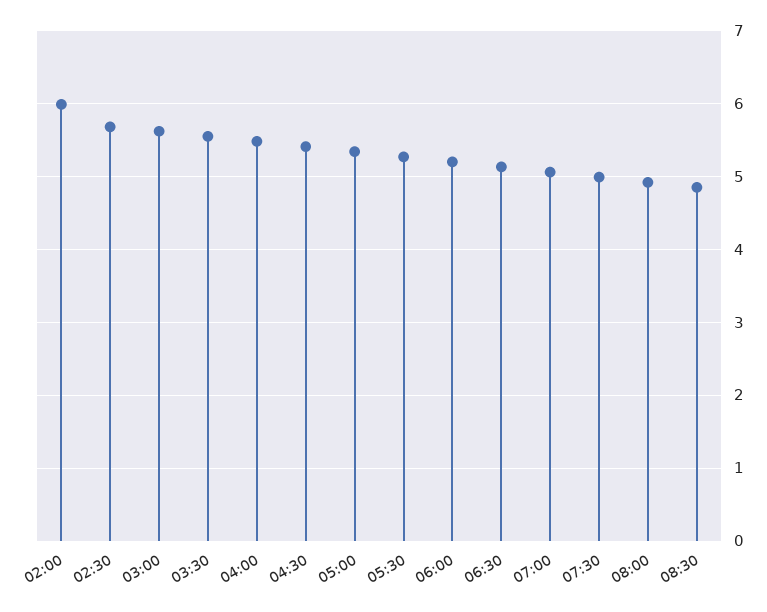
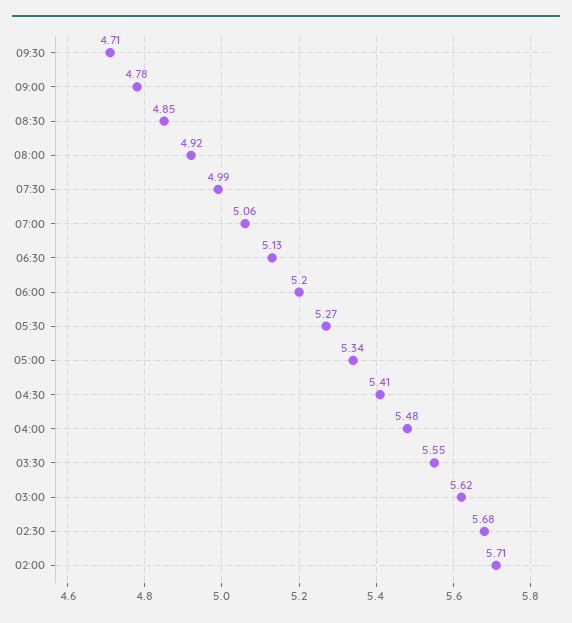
02:00: 6 -> 5.71
09:30: none -> 4.71
09:00: none -> 4.78

